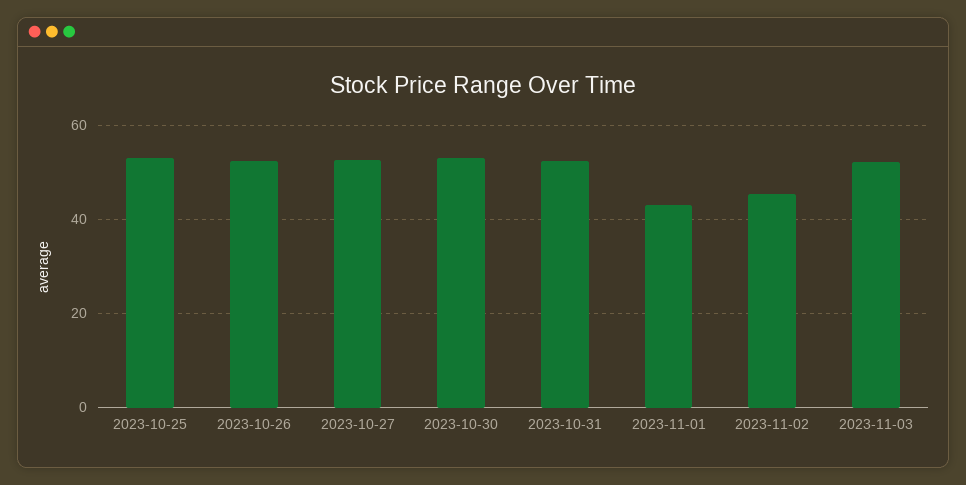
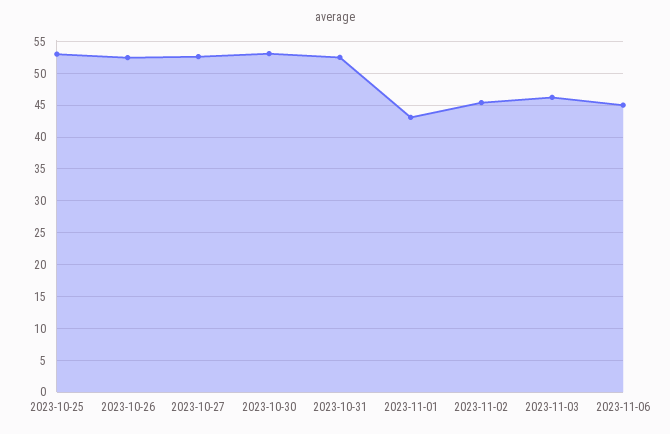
2023-11-03: 52 -> 46
2023-11-06: none -> 45

